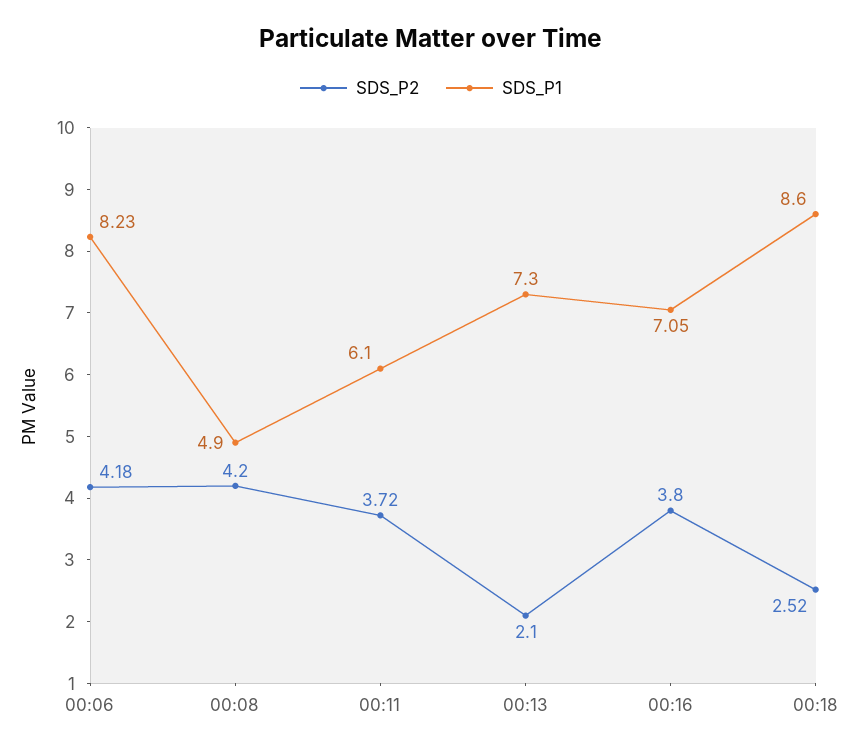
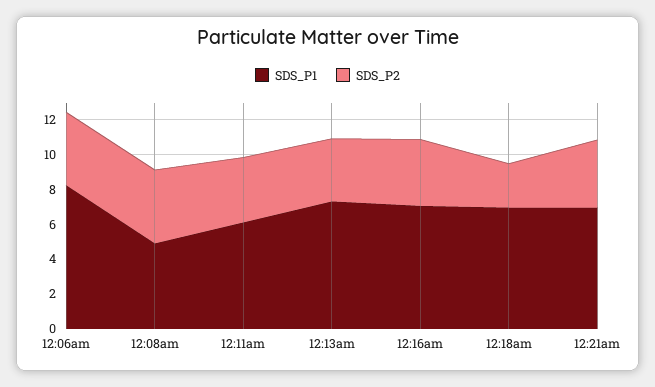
SDS_P2, 00:13: 2.1 -> 3.5
SDS_P1, 00:18: 8.6 -> 7
SDS_P1, 12:21am: none -> 7
SDS_P2, 12:21am: none -> 4

